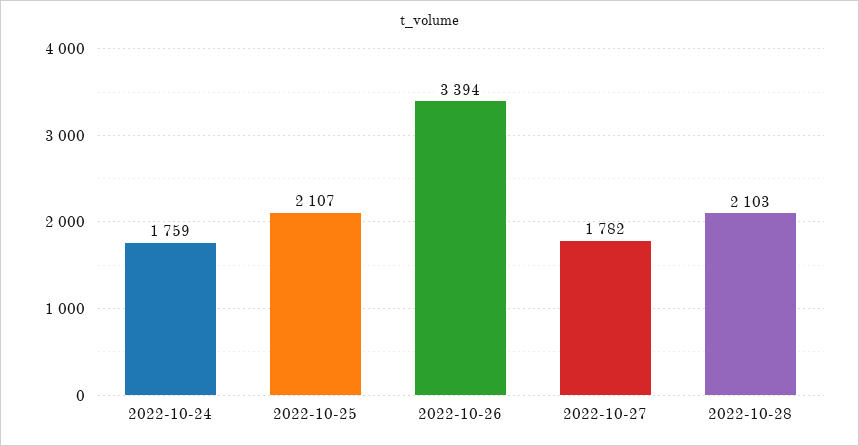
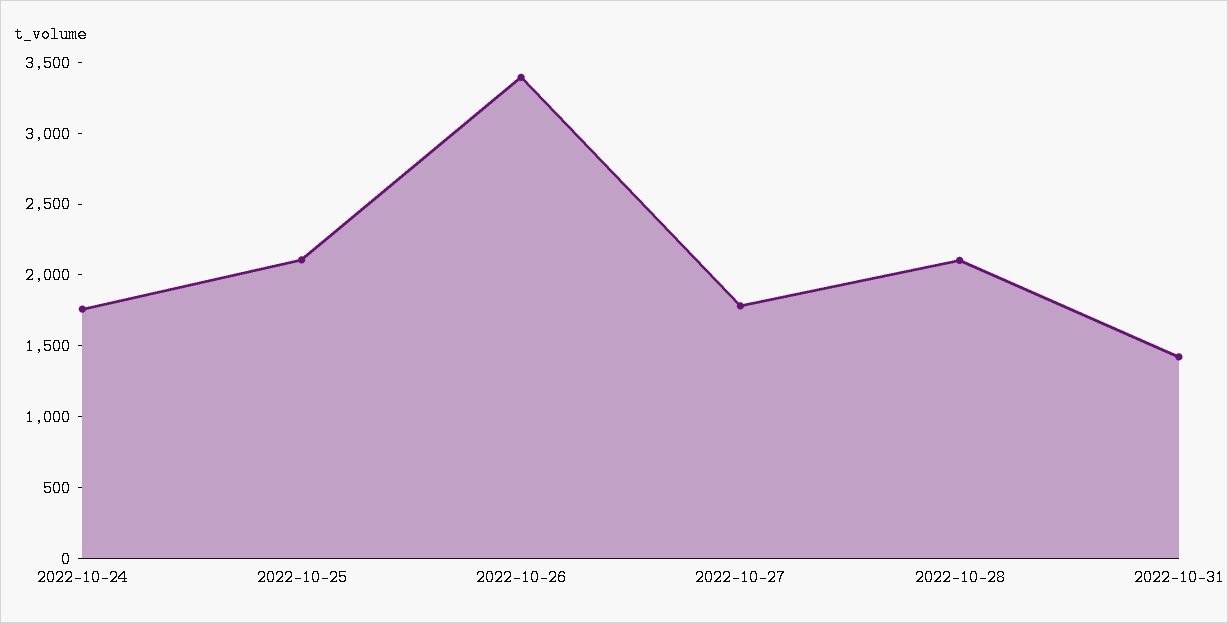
2022-10-31: none -> 1400

